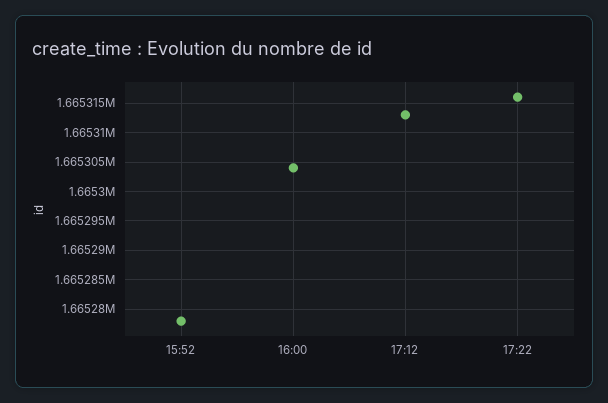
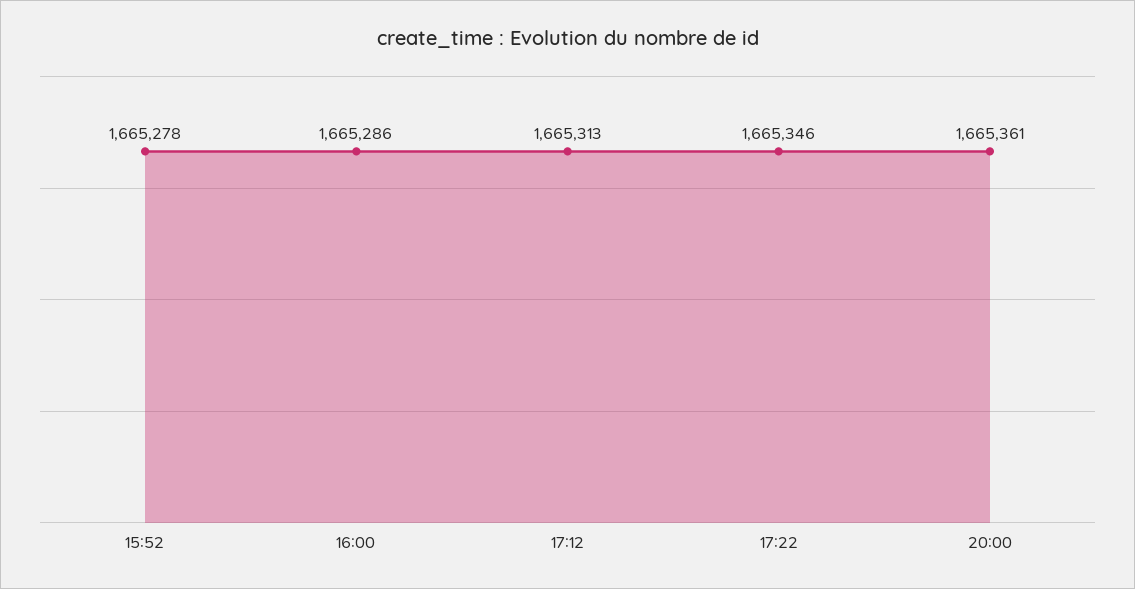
16:00: 1665305 -> 1665286
17:22: 1665315 -> 1665346
20:00: none -> 1665361

